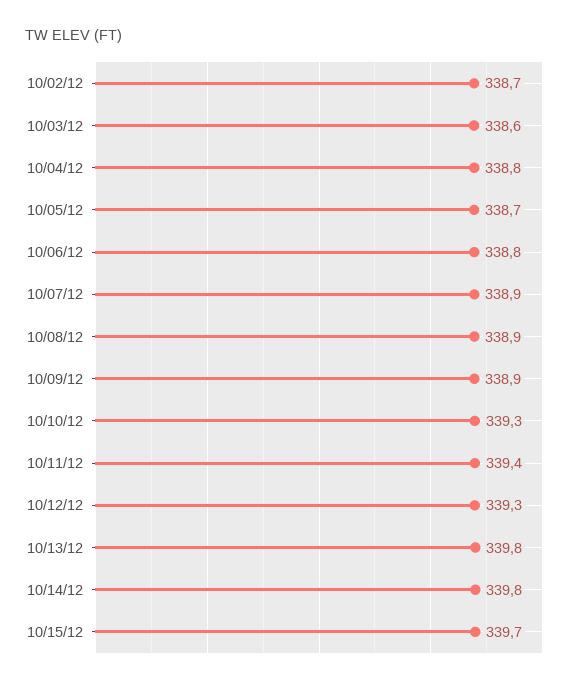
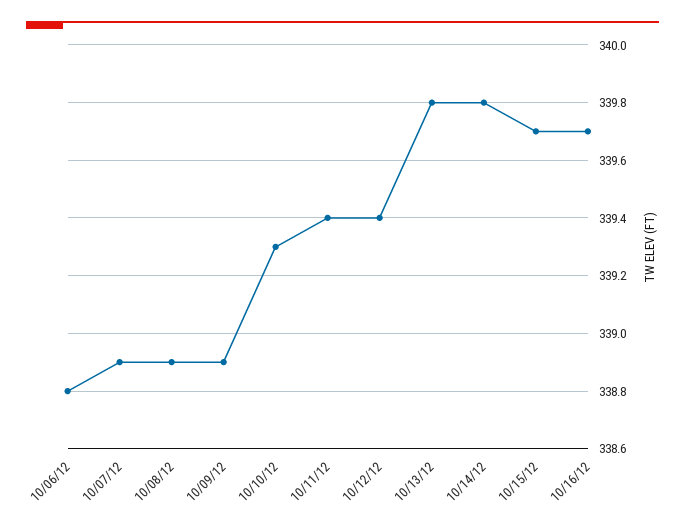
10/02/12: 338.7 -> none
10/03/12: 338.6 -> none
10/04/12: 338.8 -> none
10/05/12: 338.7 -> none
10/12/12: 339.3 -> 339.4
10/16/12: none -> 339.7

